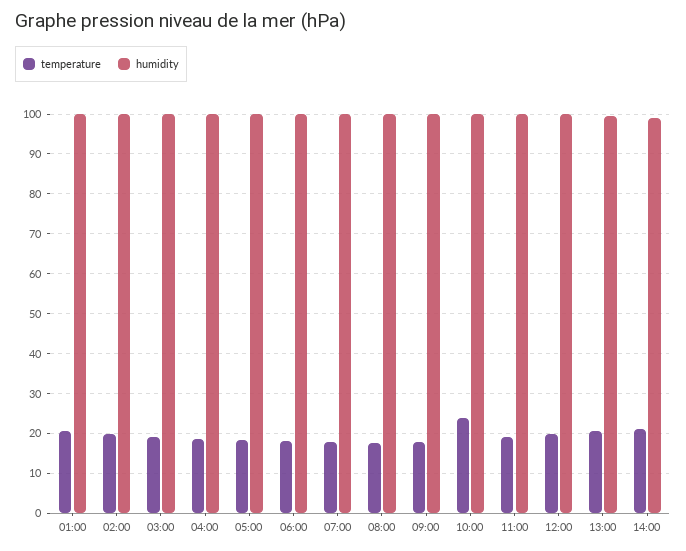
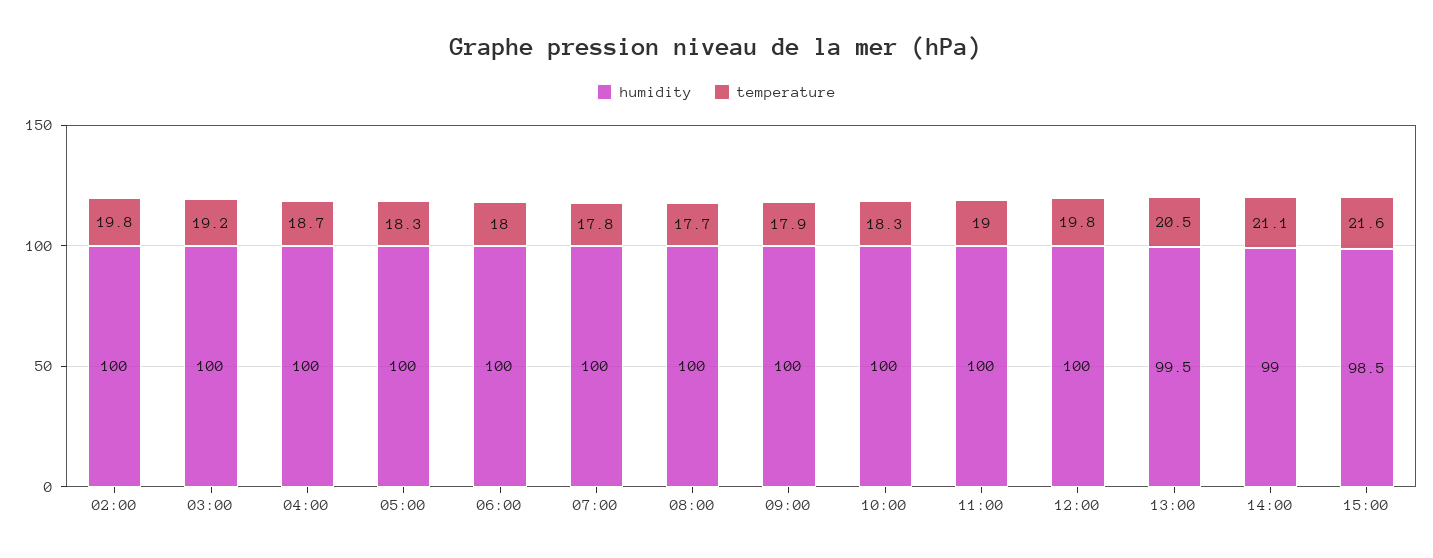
temperature, 01:00: 20 -> none
humidity, 01:00: 100 -> none
temperature, 10:00: 24 -> 18.3
humidity, 15:00: none -> 98.5
temperature, 15:00: none -> 21.6

